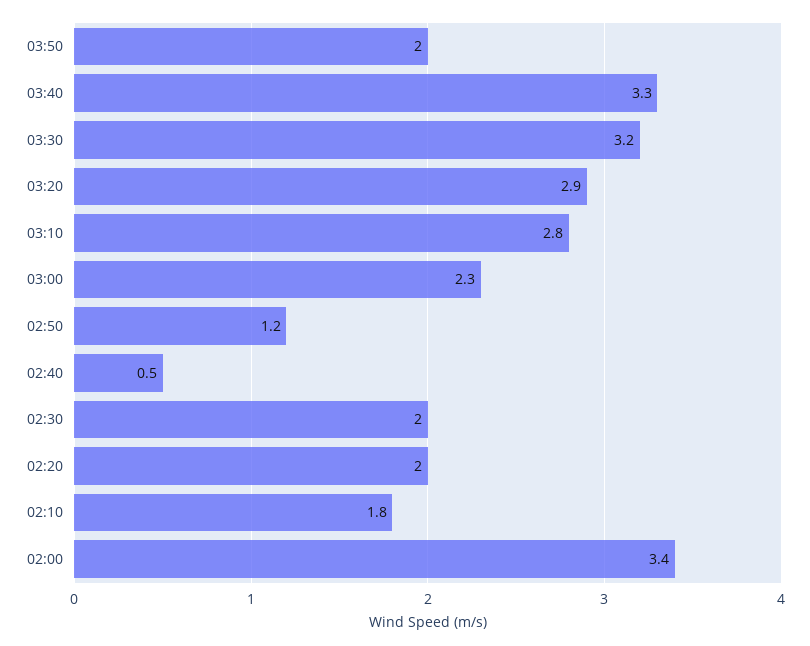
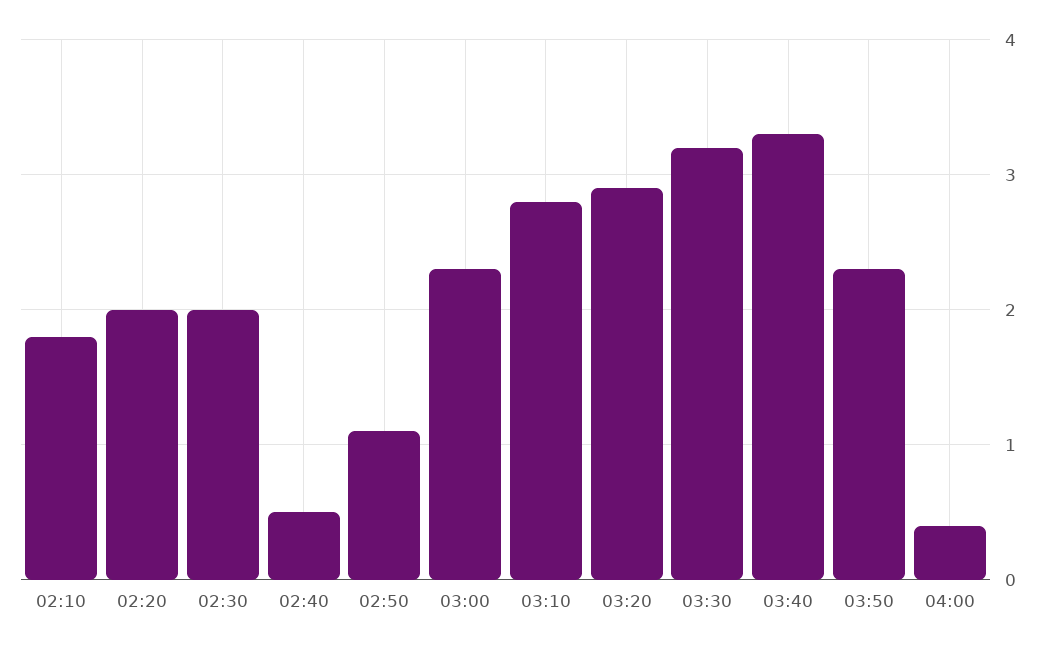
03:50: 2 -> 2.3
02:50: 1.2 -> 1.1
02:00: 3.4 -> none
04:00: none -> 0.4

